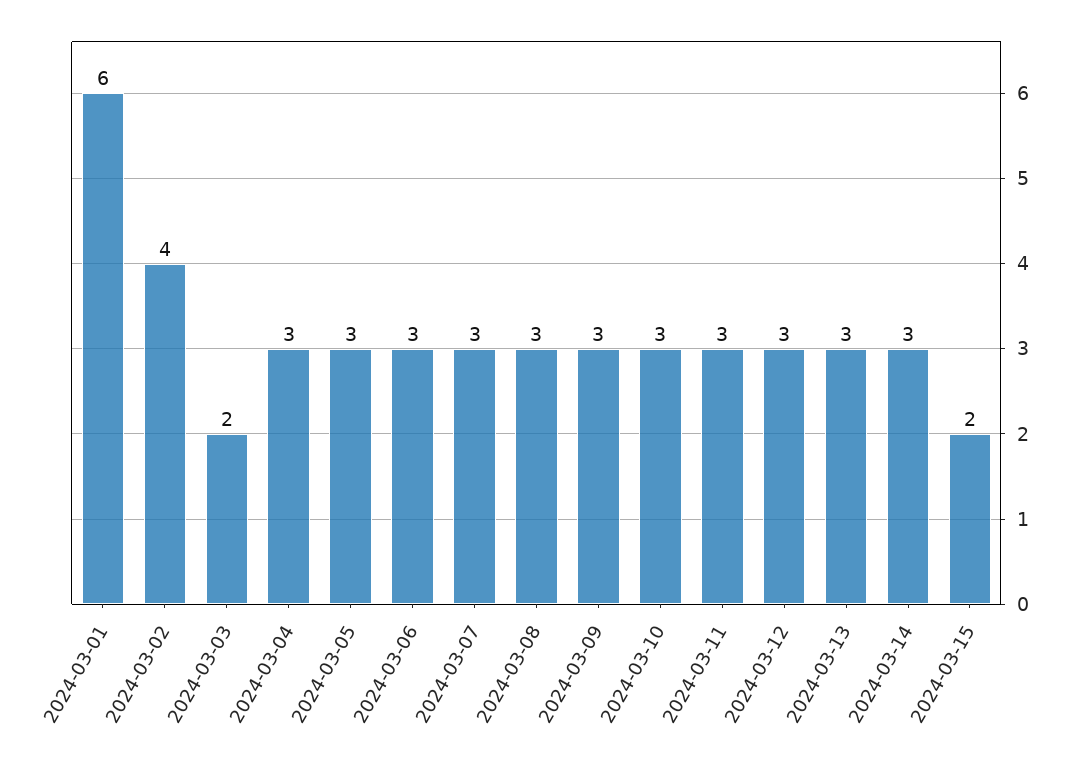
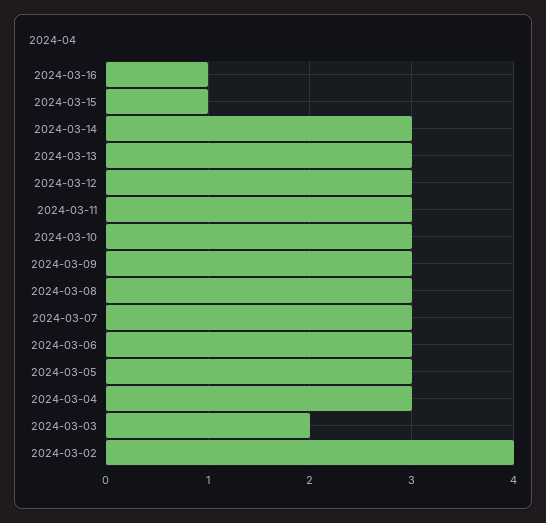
2024-03-01: 6 -> none
2024-03-15: 2 -> 1
2024-03-16: none -> 1

